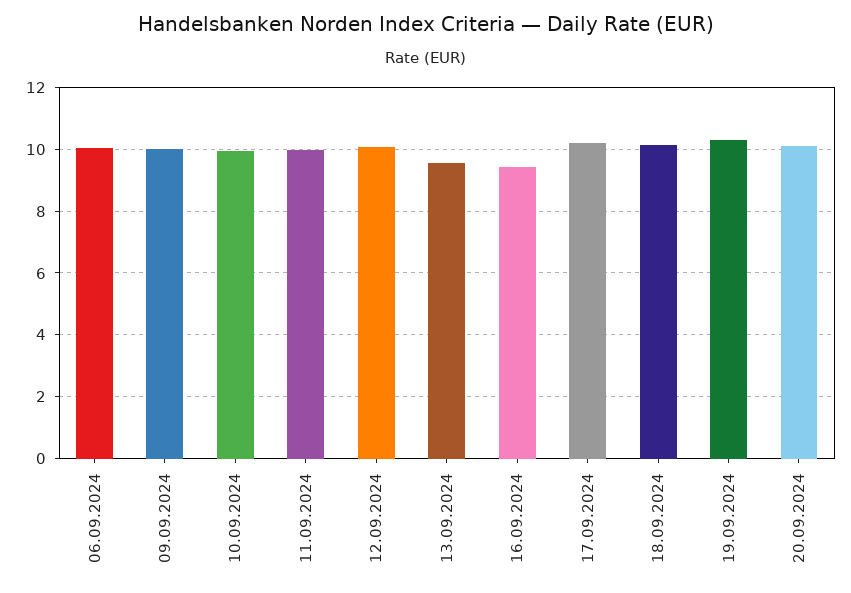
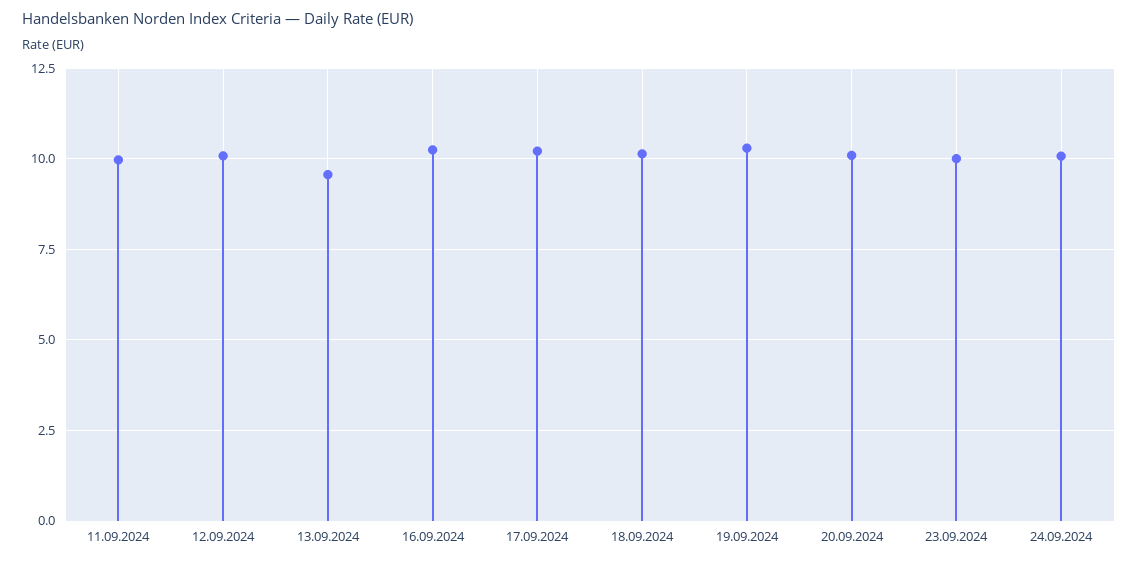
06.09.2024: 10 -> none
09.09.2024: 10 -> none
10.09.2024: 10 -> none
16.09.2024: 9.4 -> 10.25
23.09.2024: none -> 10
24.09.2024: none -> 10

